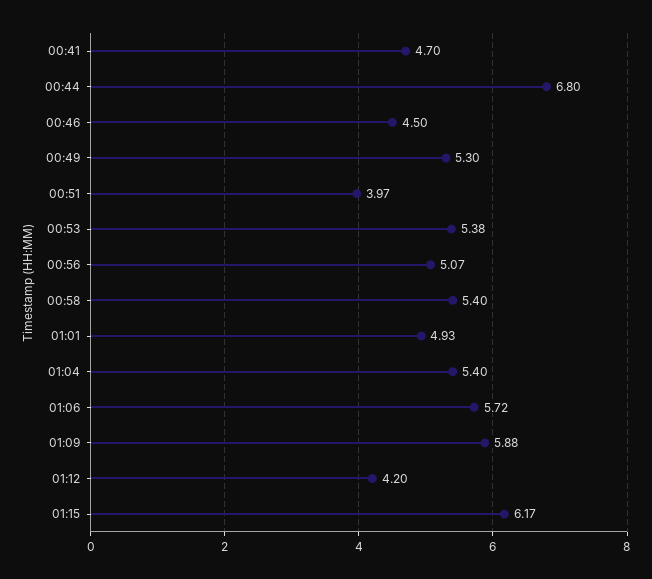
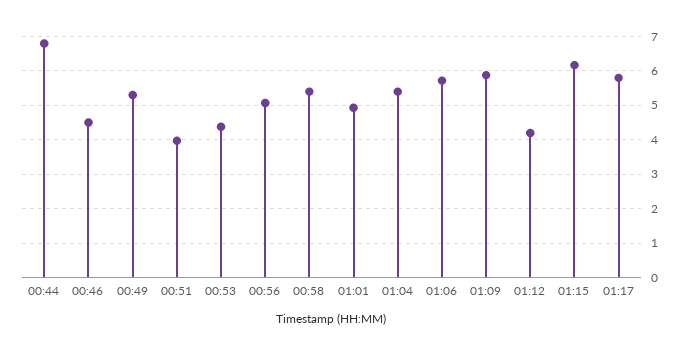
00:41: 4.7 -> none
00:53: 5.38 -> 4.4
01:17: none -> 5.8

